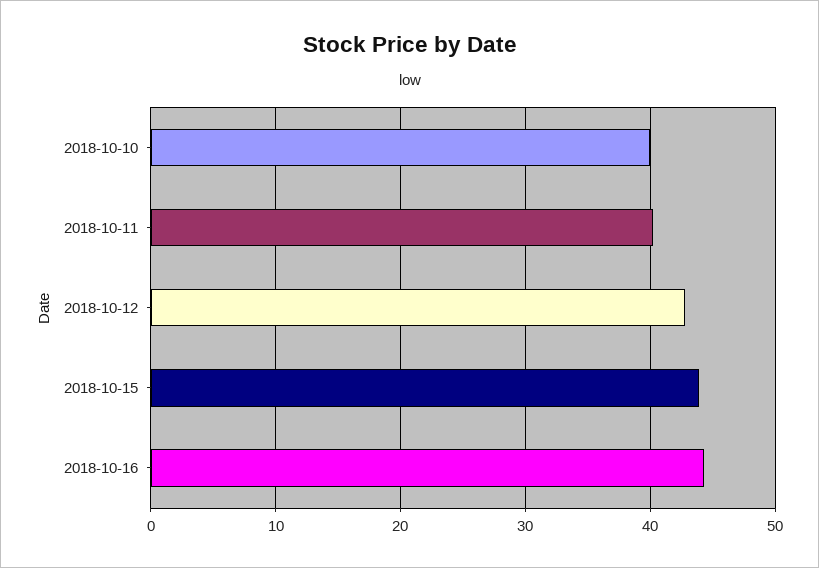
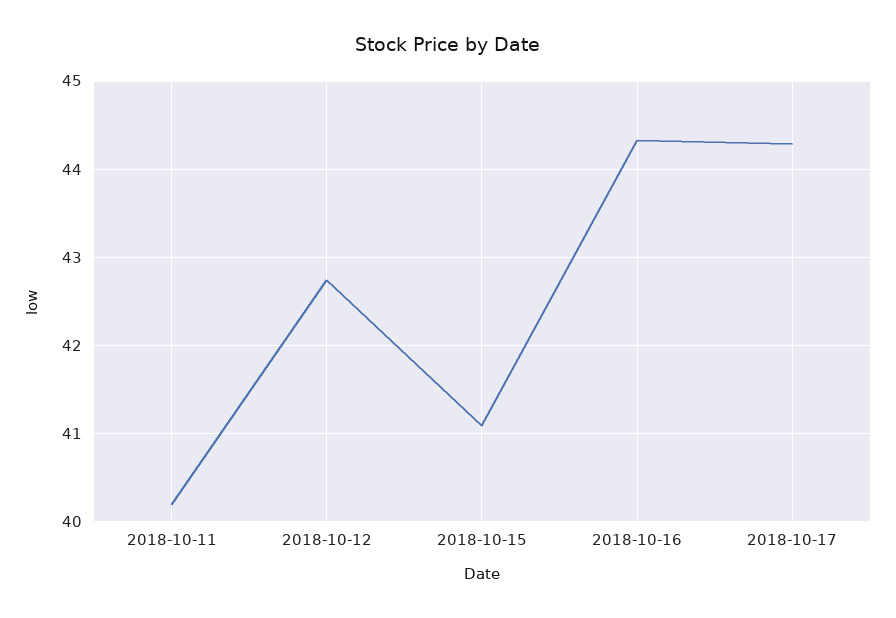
2018-10-10: 40 -> none
2018-10-15: 44 -> 41.1
2018-10-17: none -> 44.3

